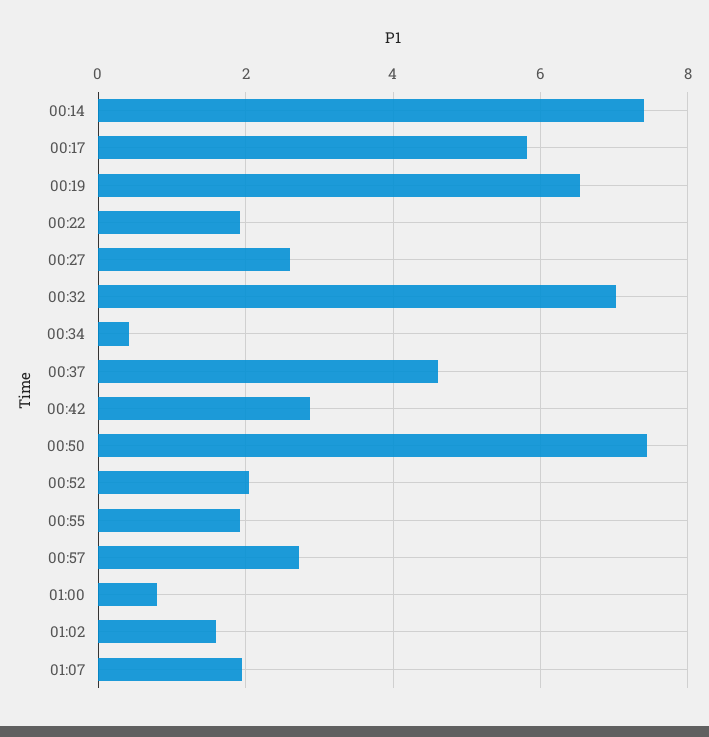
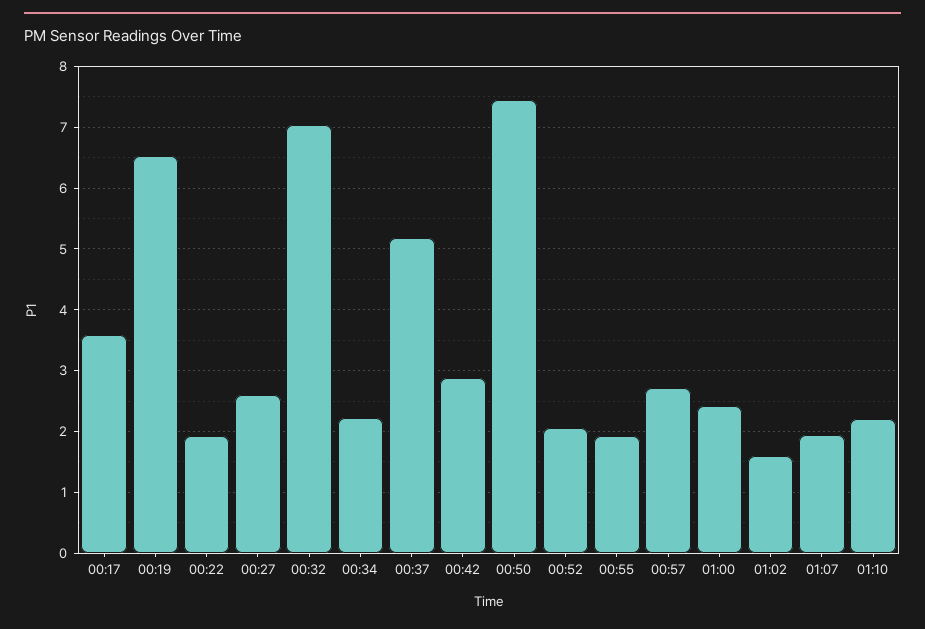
00:14: 7.4 -> none
00:17: 5.8 -> 3.6
00:34: 0.4 -> 2.2
00:37: 4.6 -> 5.2
01:00: 0.8 -> 2.4
01:10: none -> 2.2

